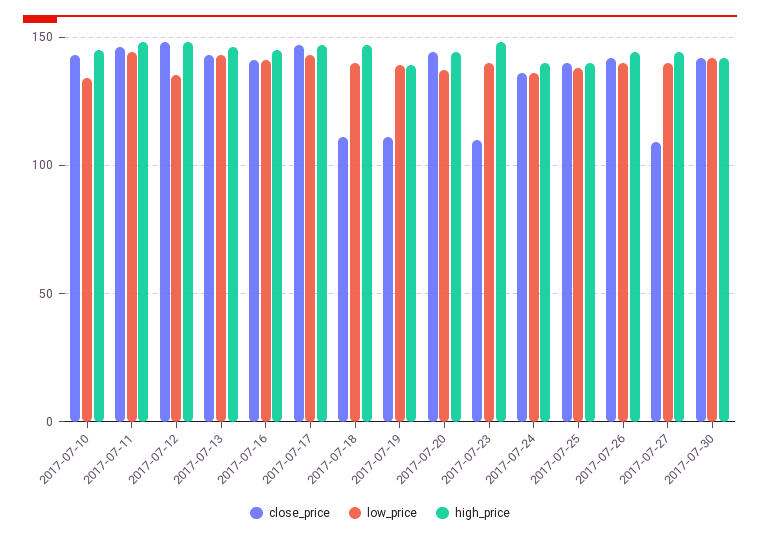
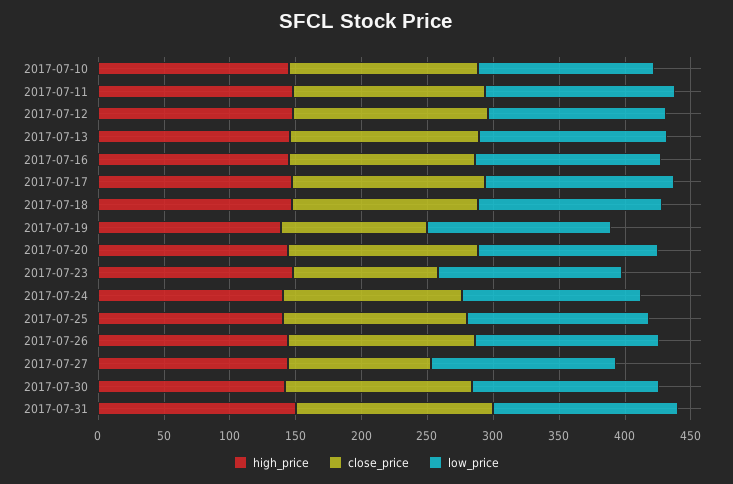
close_price, 2017-07-18: 110 -> 140
high_price, 2017-07-31: none -> 150
close_price, 2017-07-31: none -> 150
low_price, 2017-07-31: none -> 140

